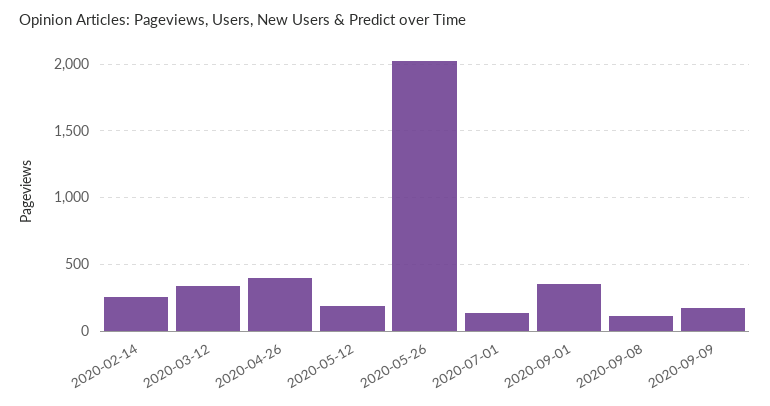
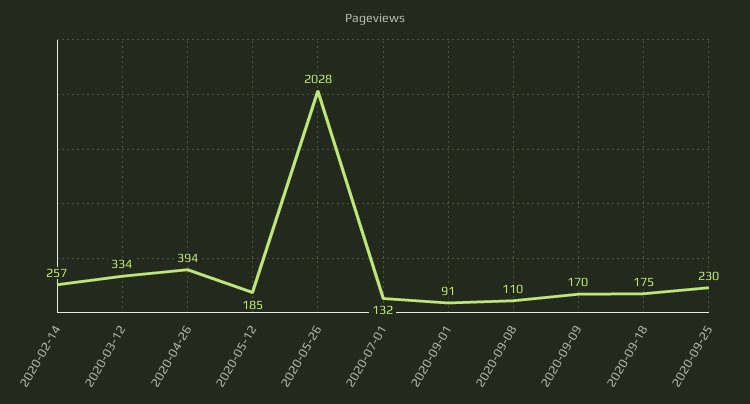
2020-09-01: 350 -> 91
2020-09-18: none -> 175
2020-09-25: none -> 230

